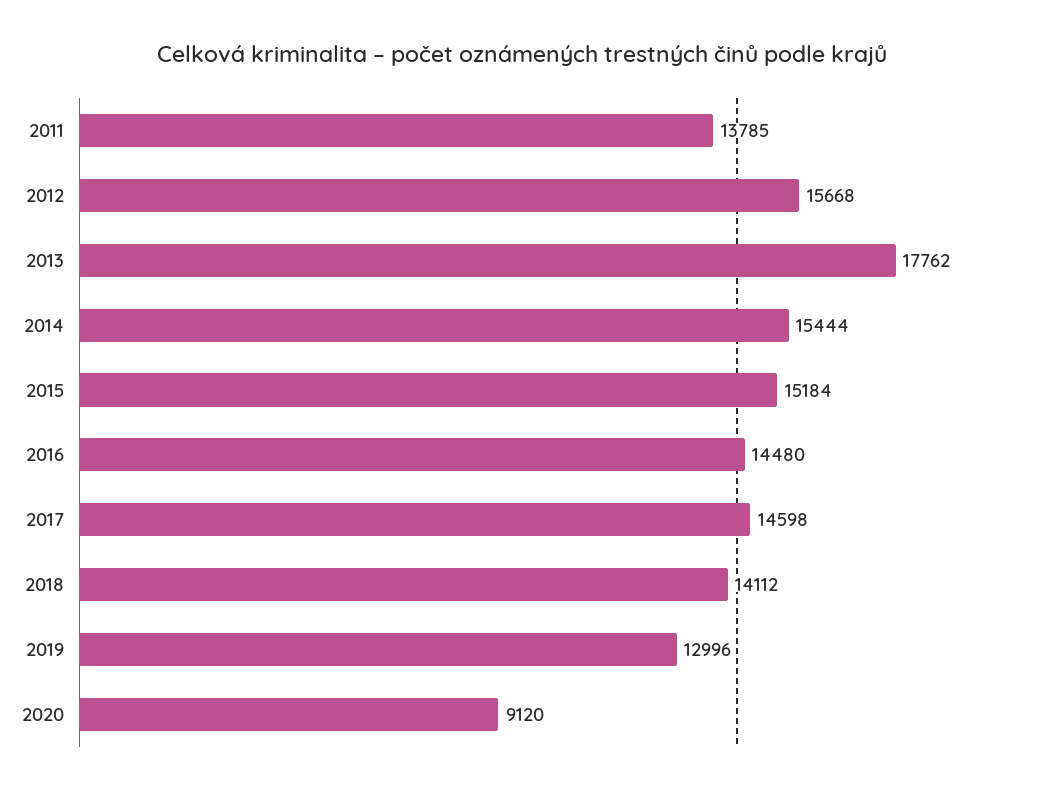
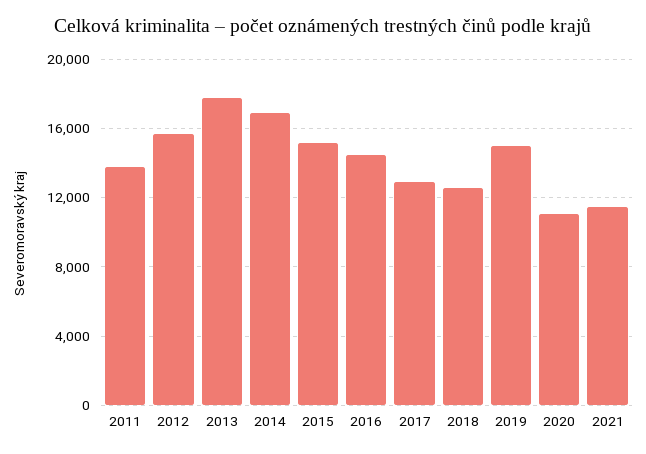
2014: 15444 -> 17000
2017: 14598 -> 13000
2018: 14112 -> 12500
2019: 12996 -> 15000
2020: 9120 -> 11000
2021: none -> 11500

